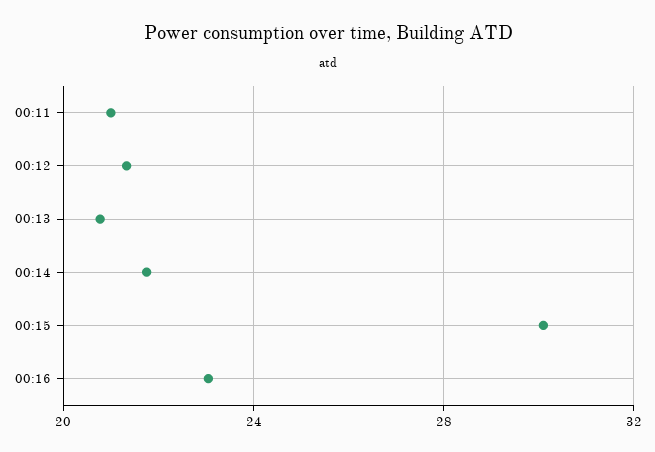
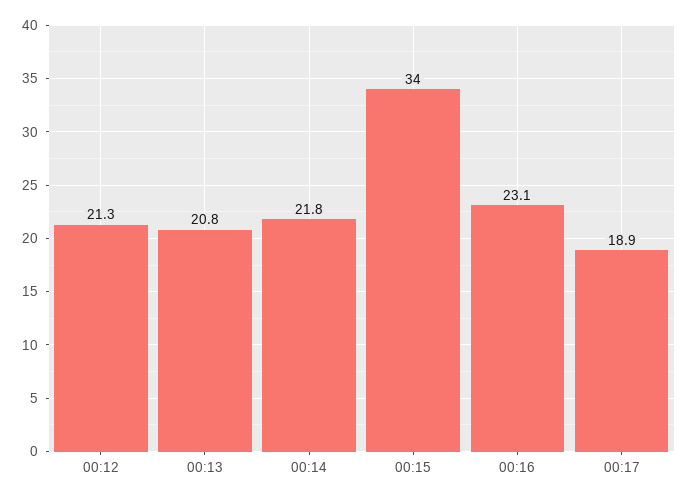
00:11: 21 -> none
00:15: 30 -> 34
00:17: none -> 18.9

